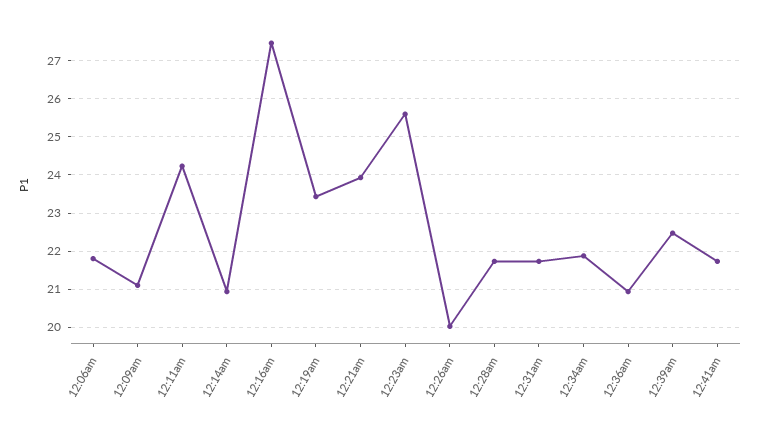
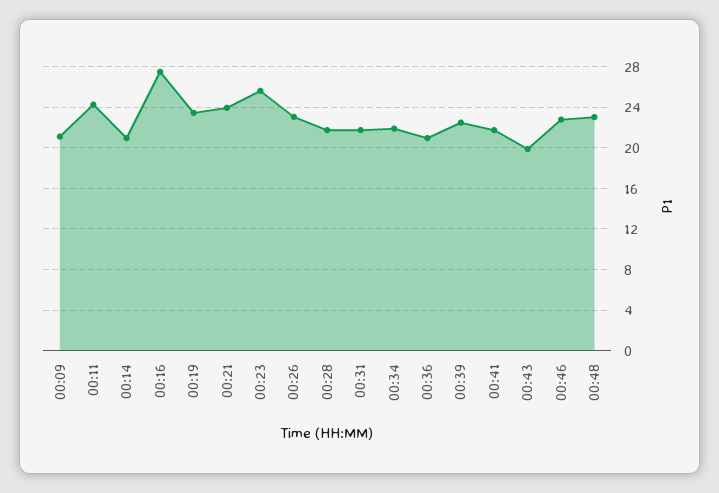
12:06am: 21.8 -> none
12:26am: 20 -> 23
00:43: none -> 20
00:46: none -> 23
00:48: none -> 23

